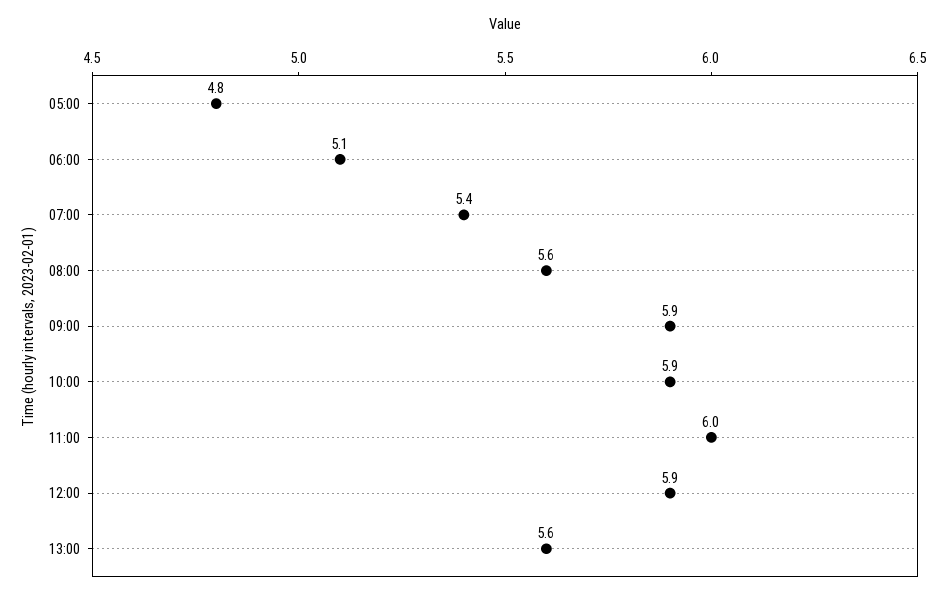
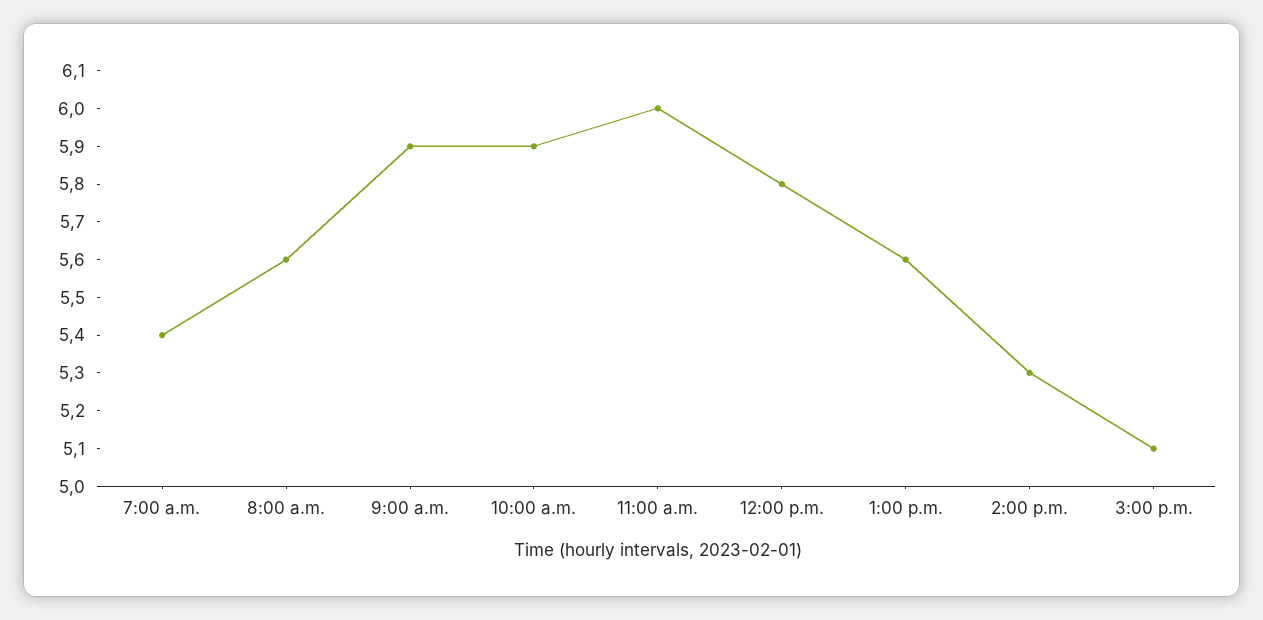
05:00: 4.8 -> none
06:00: 5.1 -> none
12:00: 5.9 -> 5.8
2:00 p.m.: none -> 5.3
3:00 p.m.: none -> 5.1

